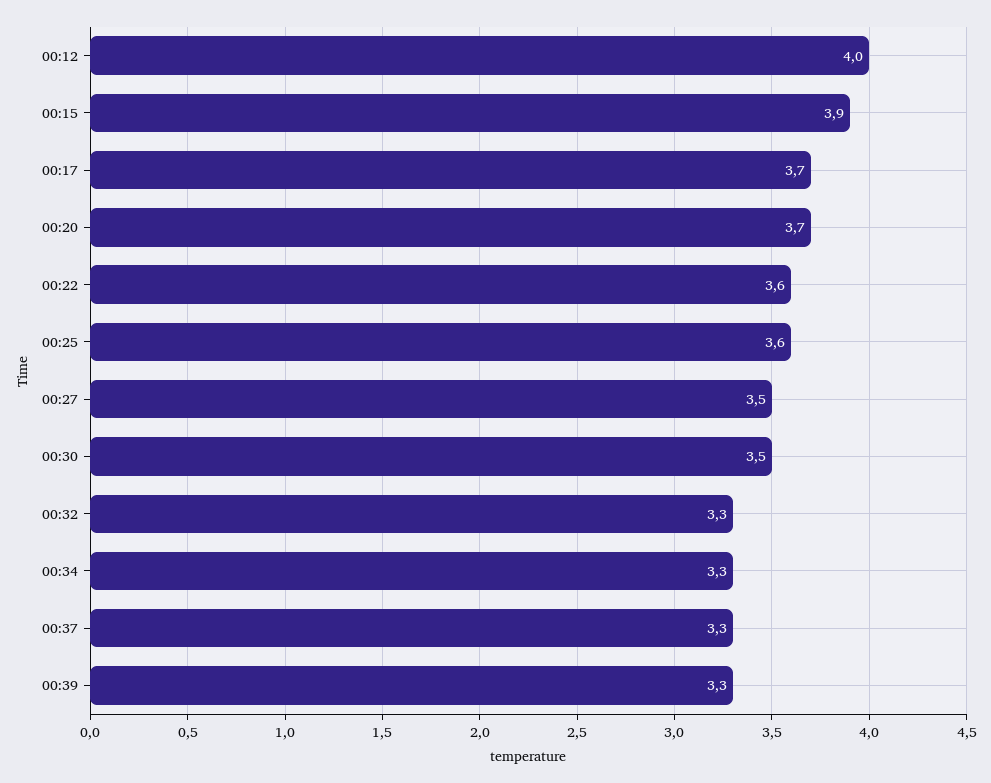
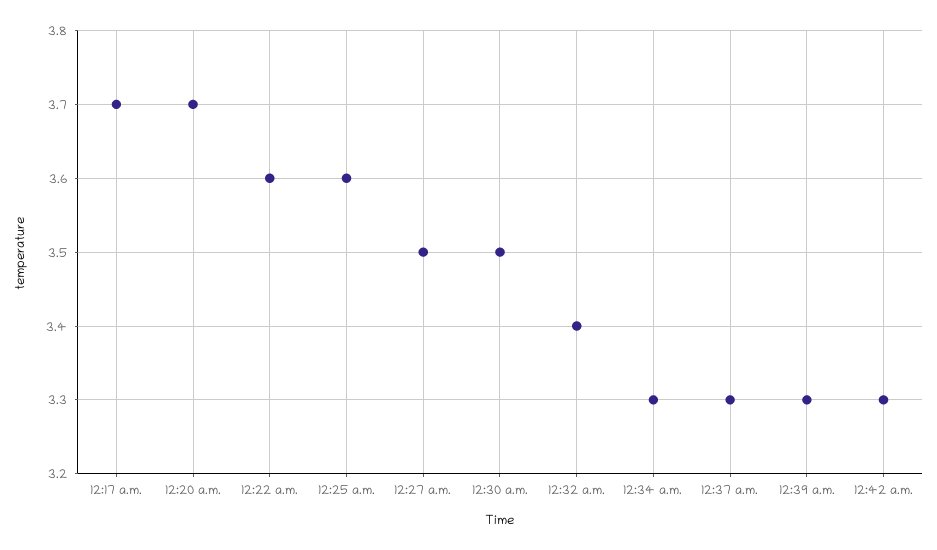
00:12: 4 -> none
00:15: 3.9 -> none
00:32: 3.3 -> 3.4
12:42 a.m.: none -> 3.3

